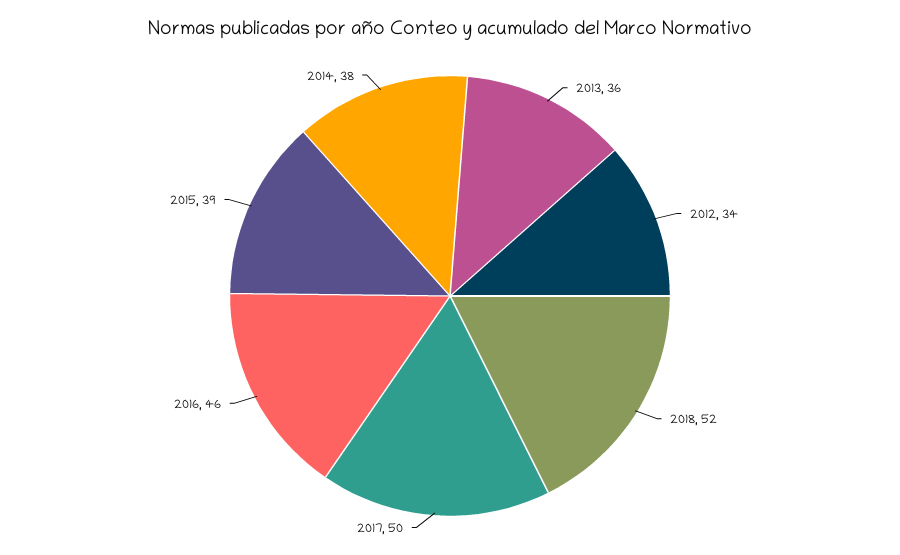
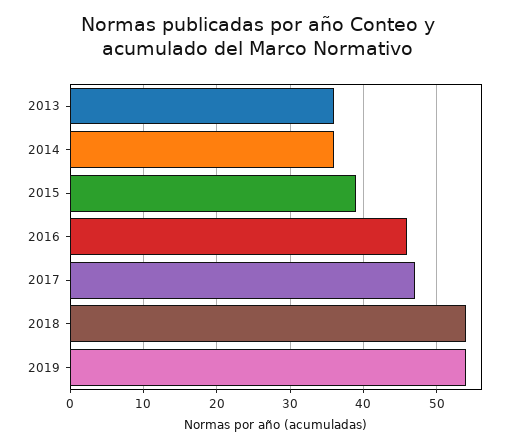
2012: 34 -> none
2018: 52 -> 54
2017: 50 -> 47
2014: 38 -> 36
2019: none -> 54

